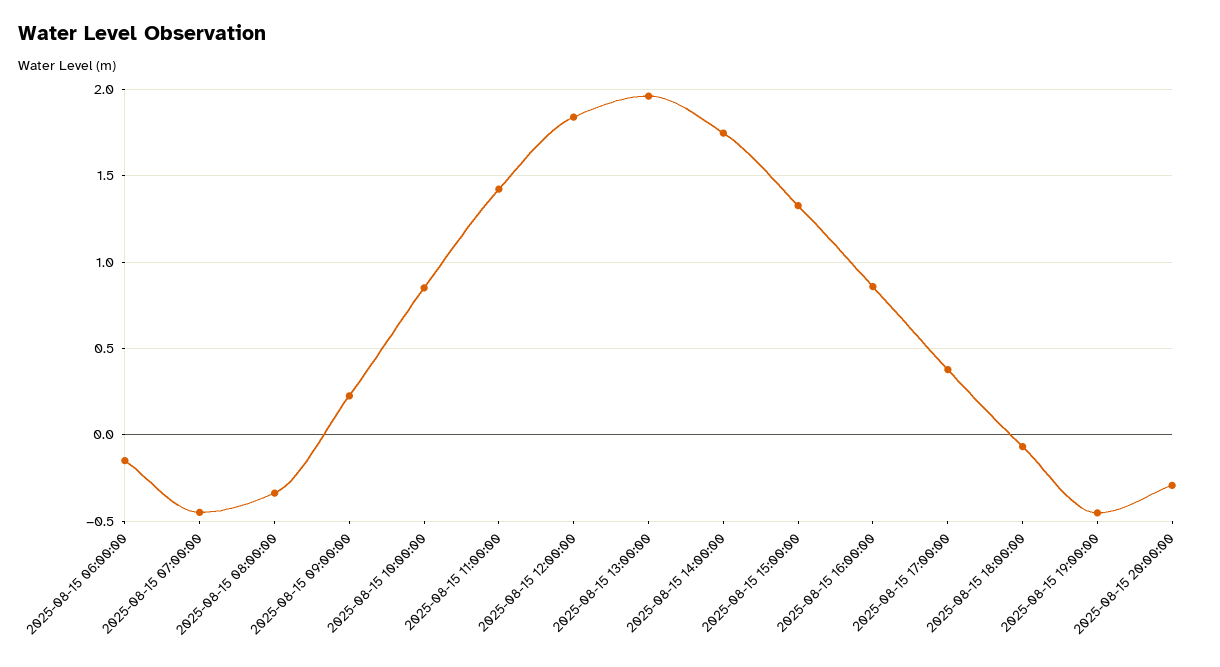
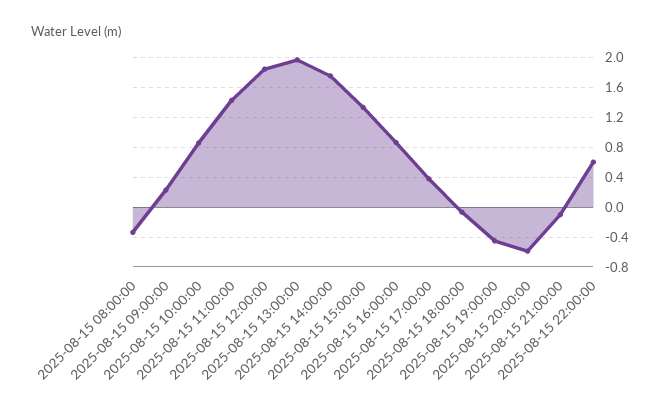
2025-08-15 06:00:00: -0.15 -> none
2025-08-15 07:00:00: -0.45 -> none
2025-08-15 20:00:00: -0.3 -> -0.6
2025-08-15 21:00:00: none -> -0.1
2025-08-15 22:00:00: none -> 0.6

